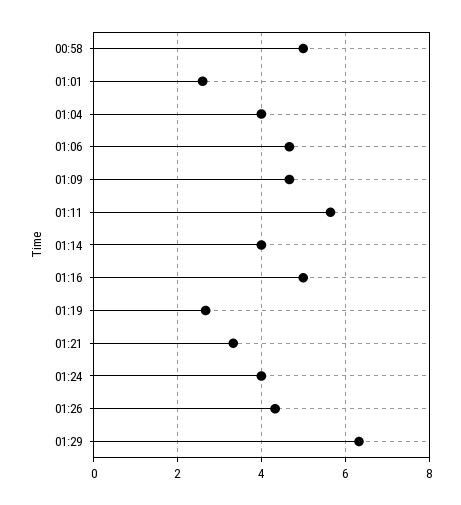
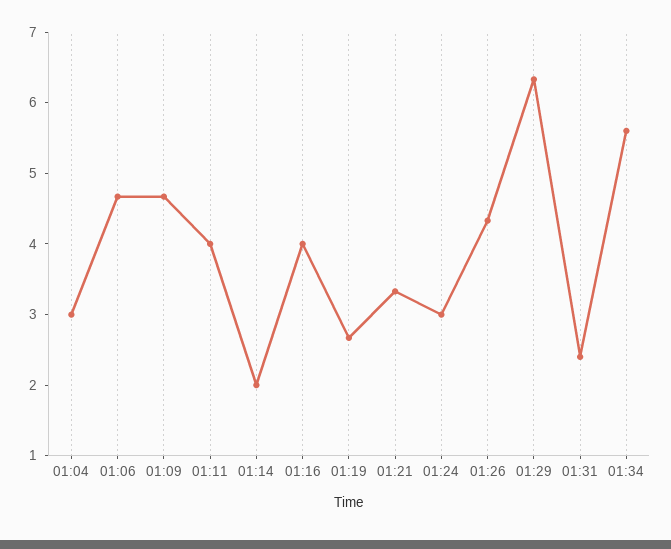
00:58: 5 -> none
01:01: 2.6 -> none
01:04: 4 -> 3
01:11: 5.6 -> 4
01:14: 4 -> 2
01:16: 5 -> 4
01:24: 4 -> 3
01:31: none -> 2.4
01:34: none -> 5.6

